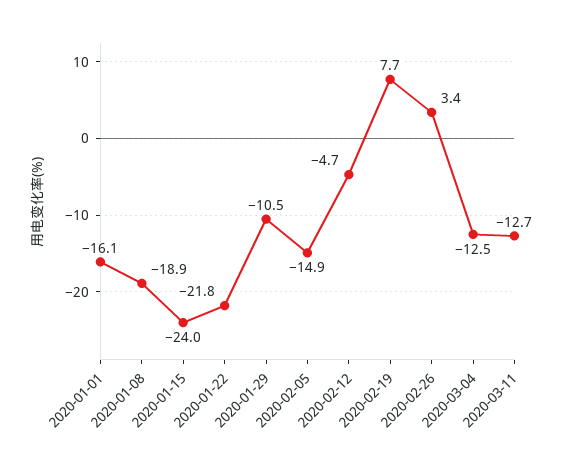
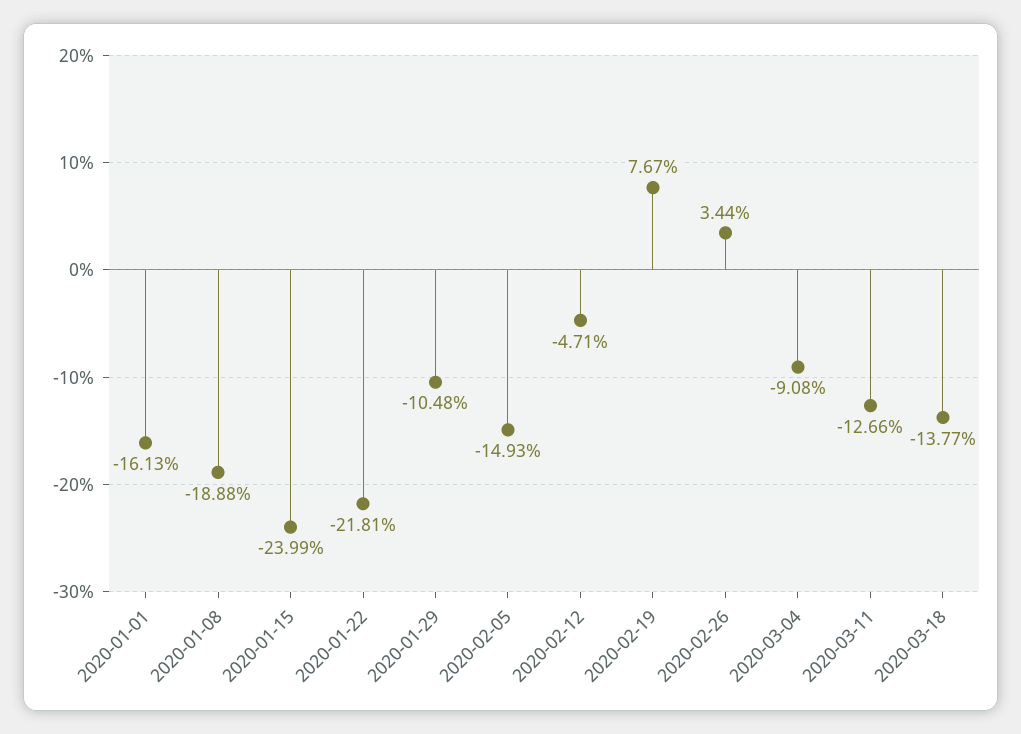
2020-03-04: -12.5 -> -9.08
2020-03-18: none -> -13.77

